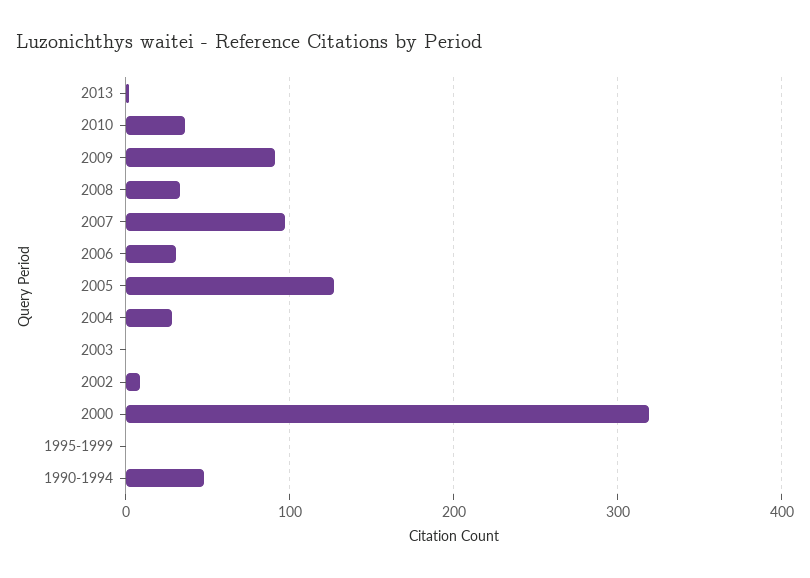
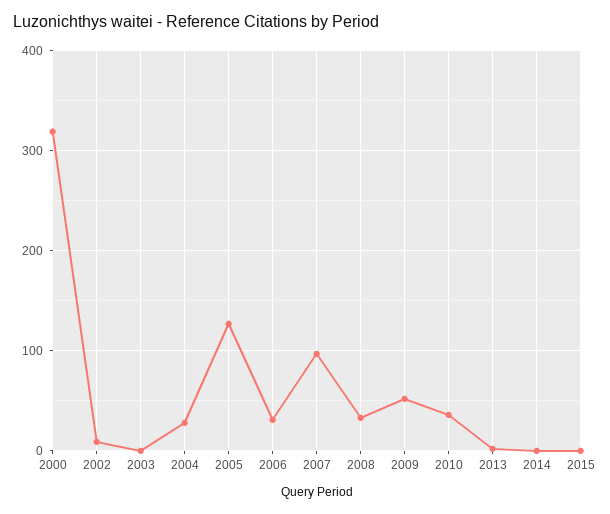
2009: 90 -> 50
1995-1999: 0 -> none
1990-1994: 50 -> none
2014: none -> 0
2015: none -> 0

